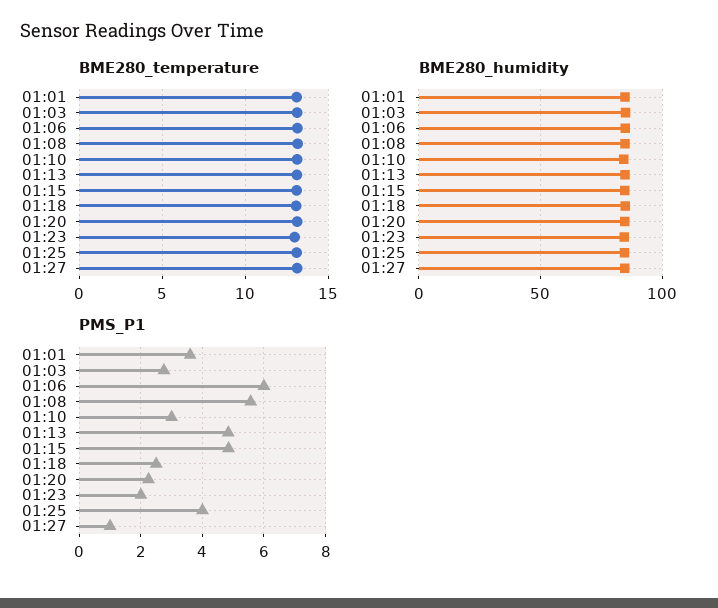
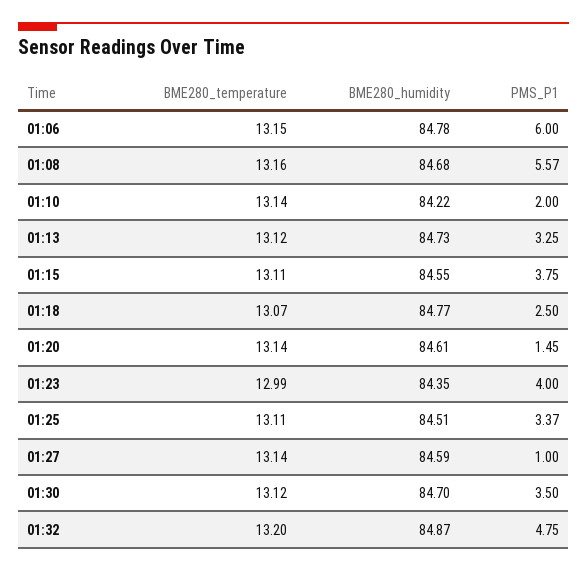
BME280_temperature, 01:01: 13 -> none
BME280_temperature, 01:03: 13 -> none
BME280_humidity, 01:01: 85 -> none
BME280_humidity, 01:03: 85 -> none
PMS_P1, 01:01: 3.6 -> none
PMS_P1, 01:03: 2.8 -> none
PMS_P1, 01:10: 3 -> 2
PMS_P1, 01:13: 4.8 -> 3.25
PMS_P1, 01:15: 4.8 -> 3.75
PMS_P1, 01:20: 2.2 -> 1.45
PMS_P1, 01:23: 2 -> 4
PMS_P1, 01:25: 4 -> 3.37
BME280_temperature, 01:30: none -> 13.12
BME280_humidity, 01:30: none -> 84.7
PMS_P1, 01:30: none -> 3.5
BME280_temperature, 01:32: none -> 13.2
BME280_humidity, 01:32: none -> 84.87
PMS_P1, 01:32: none -> 4.75

